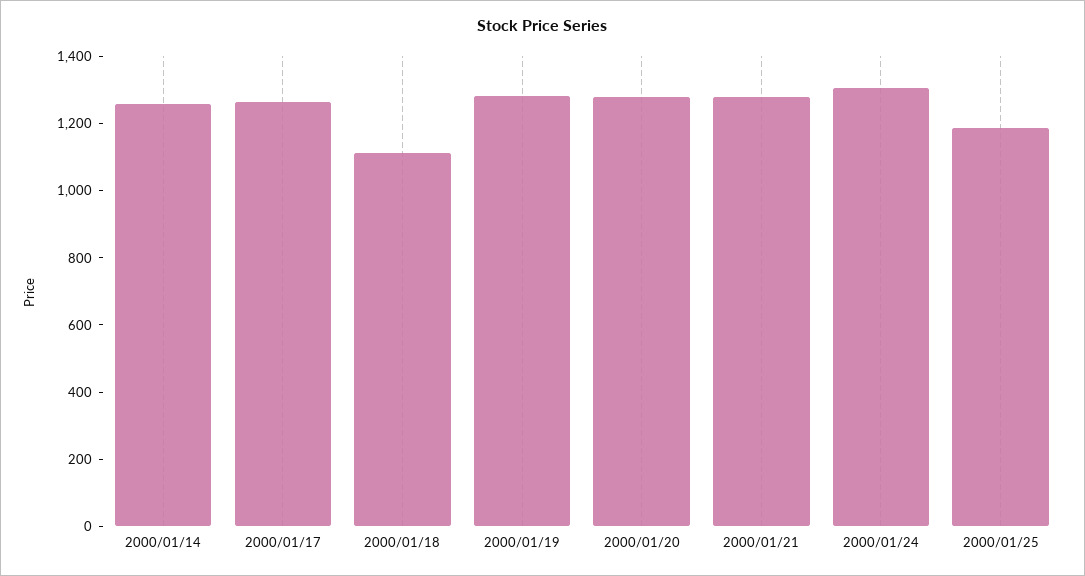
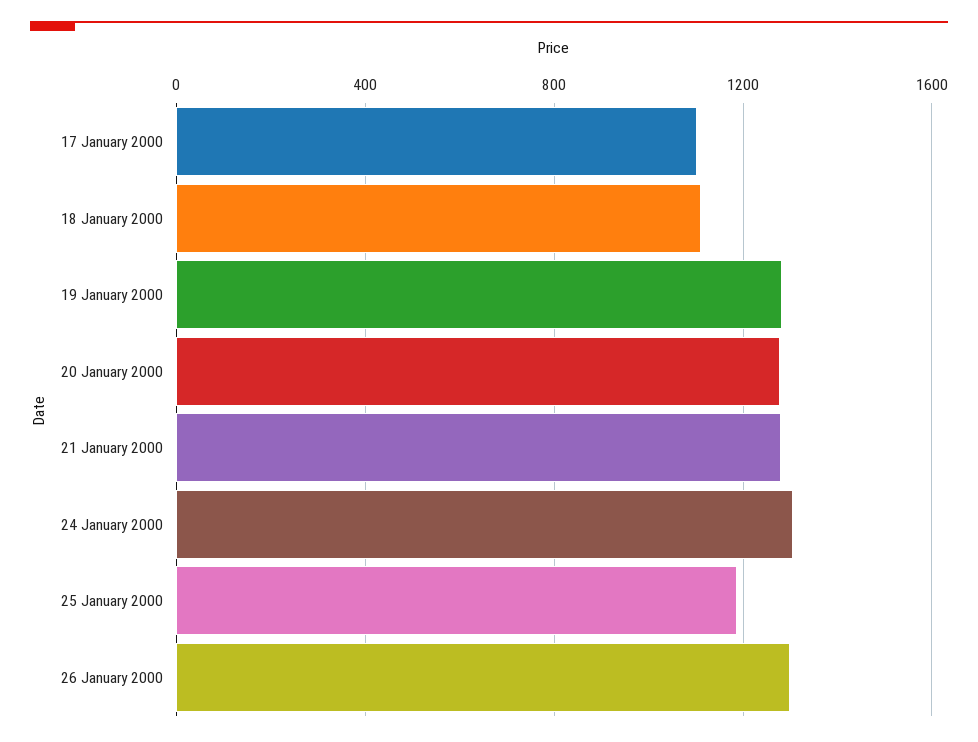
2000/01/14: 1250 -> none
2000/01/17: 1250 -> 1100
26 January 2000: none -> 1300

